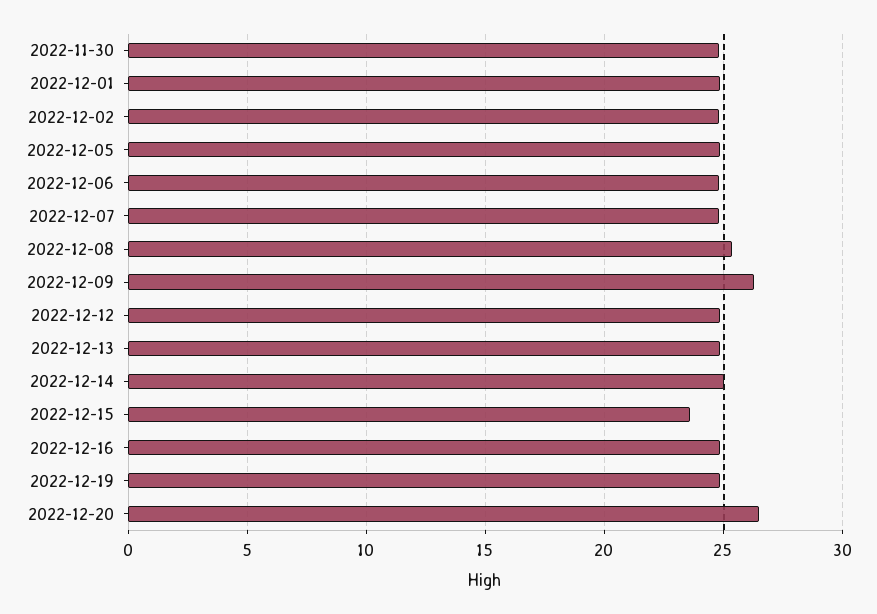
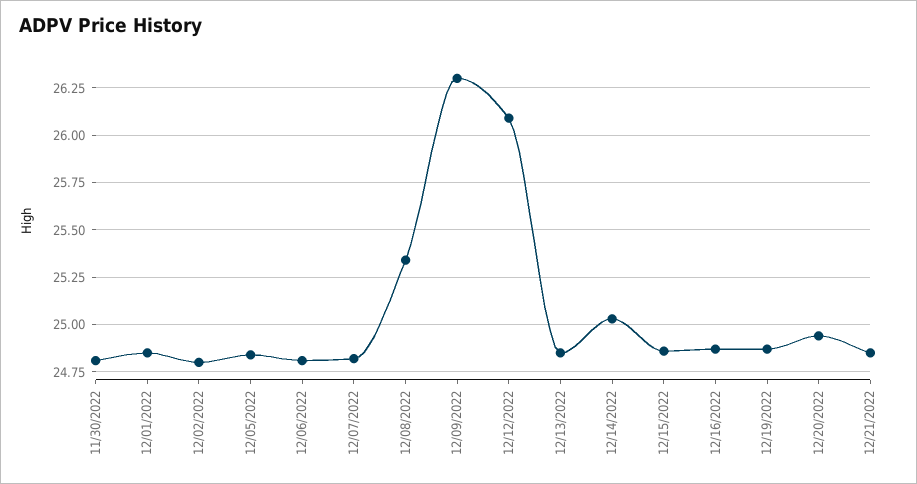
2022-12-12: 25 -> 26.1
2022-12-15: 23.5 -> 24.85
2022-12-20: 26.5 -> 24.95
12/21/2022: none -> 24.85

